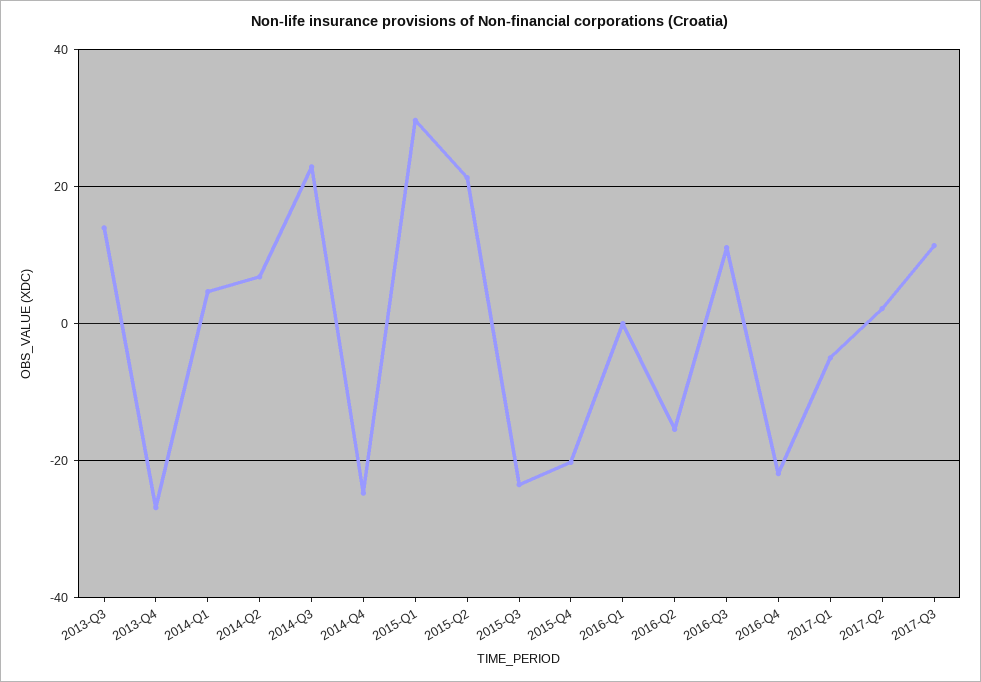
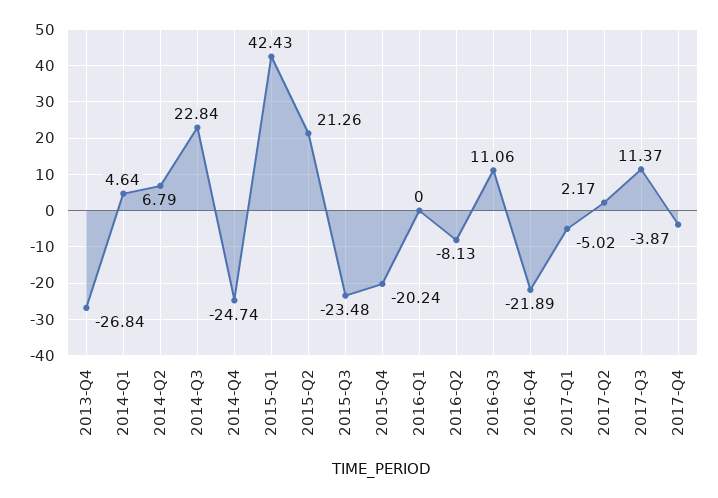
2013-Q3: 14 -> none
2015-Q1: 30 -> 42.43
2016-Q2: -16 -> -8.13
2017-Q4: none -> -3.87

